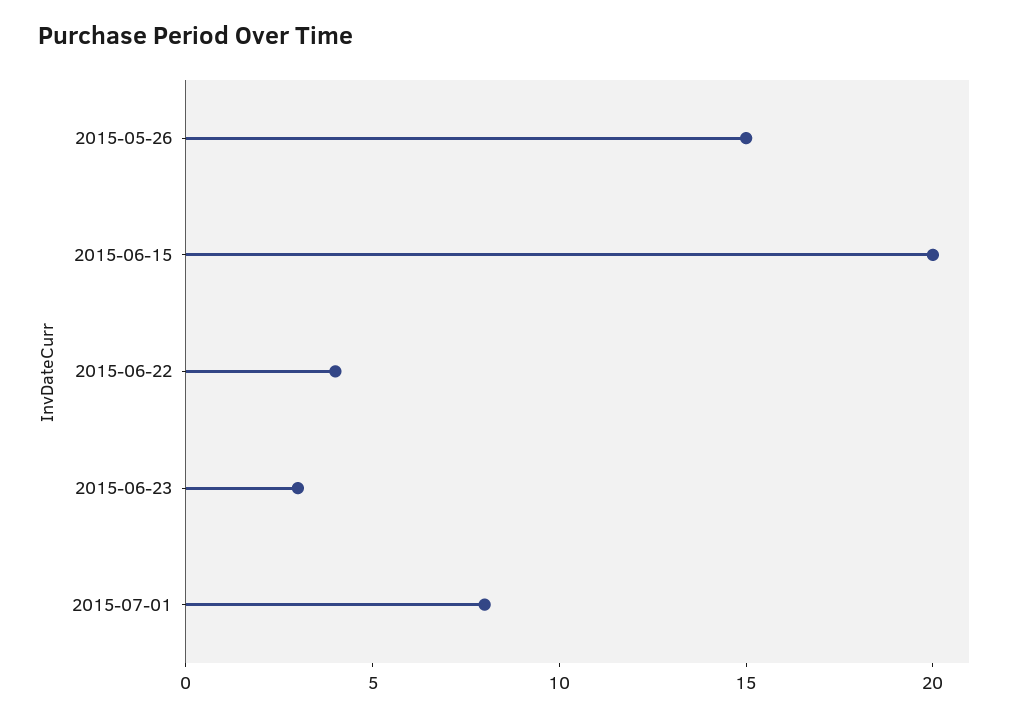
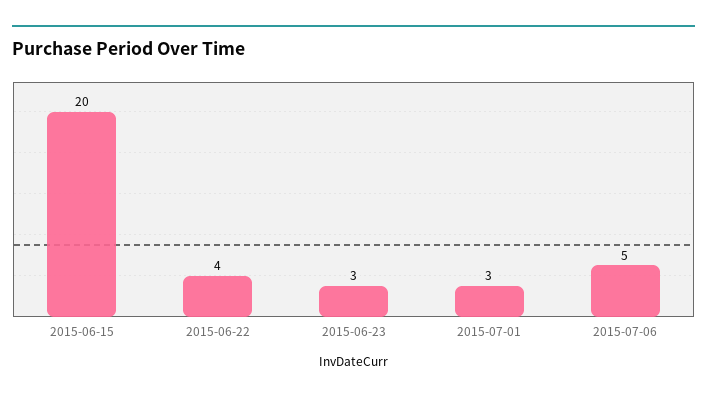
2015-05-26: 15 -> none
2015-07-01: 8 -> 3
2015-07-06: none -> 5

